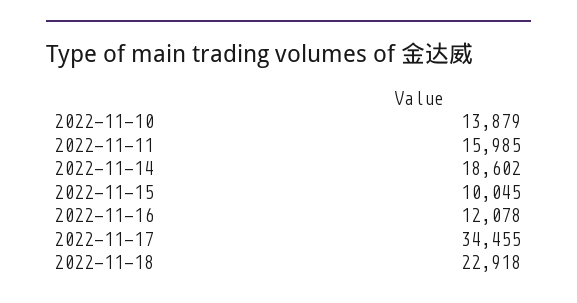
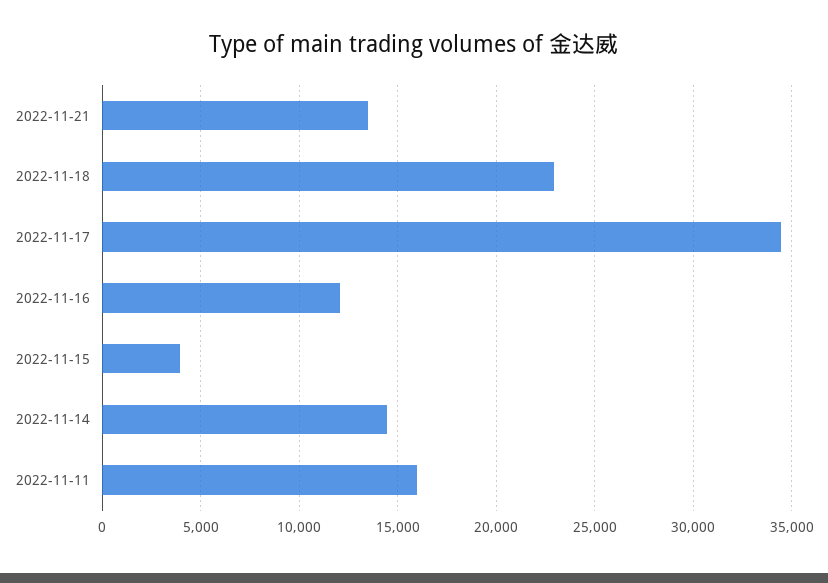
2022-11-10: 13879 -> none
2022-11-14: 18602 -> 14500
2022-11-15: 10045 -> 4000
2022-11-21: none -> 13500

